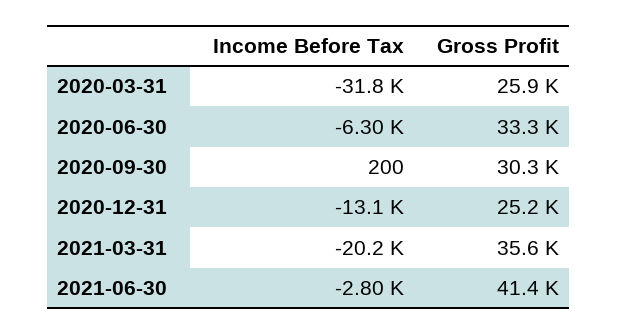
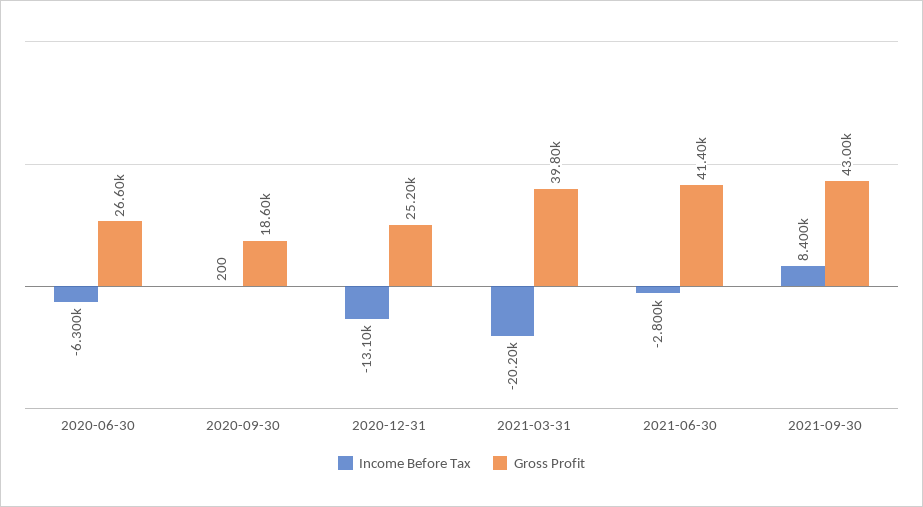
Income Before Tax, 2020-03-31: -31800 -> none
Gross Profit, 2020-03-31: 25900 -> none
Gross Profit, 2020-06-30: 33300 -> 26600
Gross Profit, 2020-09-30: 30300 -> 18600
Gross Profit, 2021-03-31: 35600 -> 39800
Income Before Tax, 2021-09-30: none -> 8400
Gross Profit, 2021-09-30: none -> 43000

